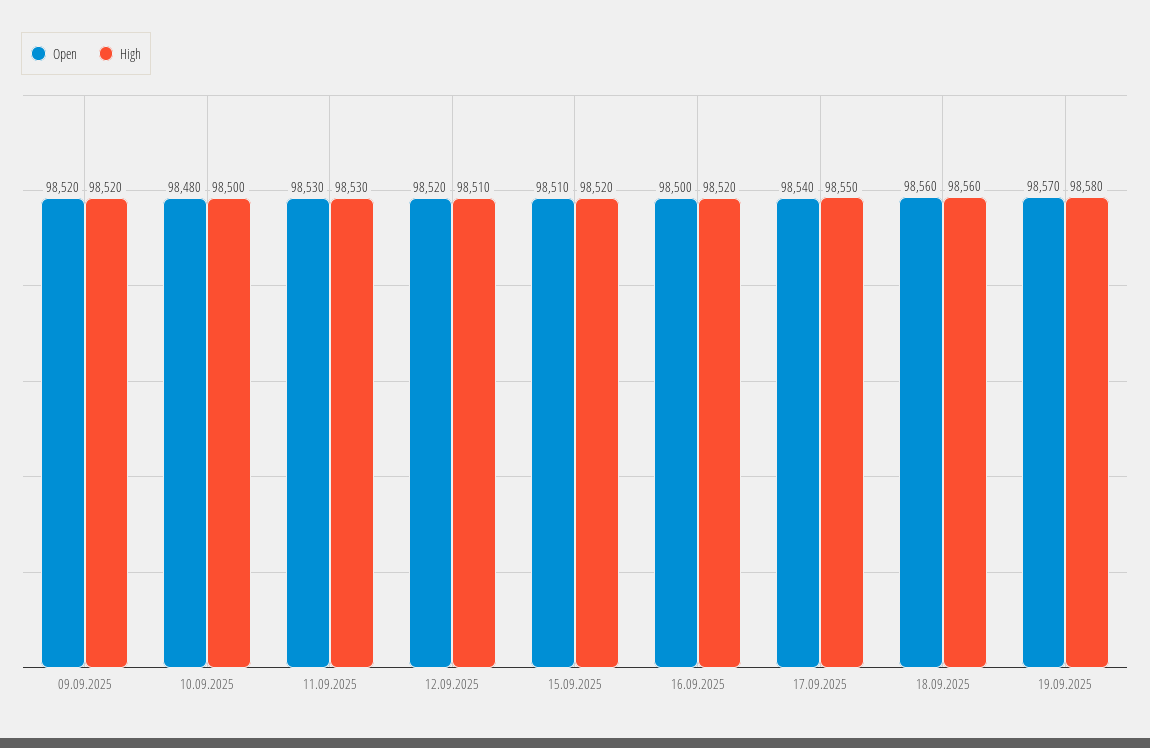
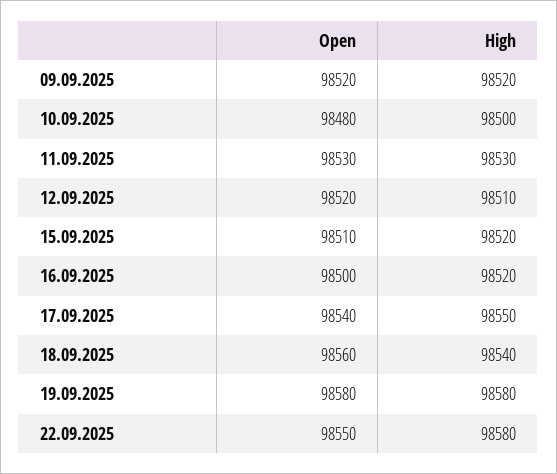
High, 18.09.2025: 98560 -> 98540
Open, 19.09.2025: 98570 -> 98580
Open, 22.09.2025: none -> 98550
High, 22.09.2025: none -> 98580

